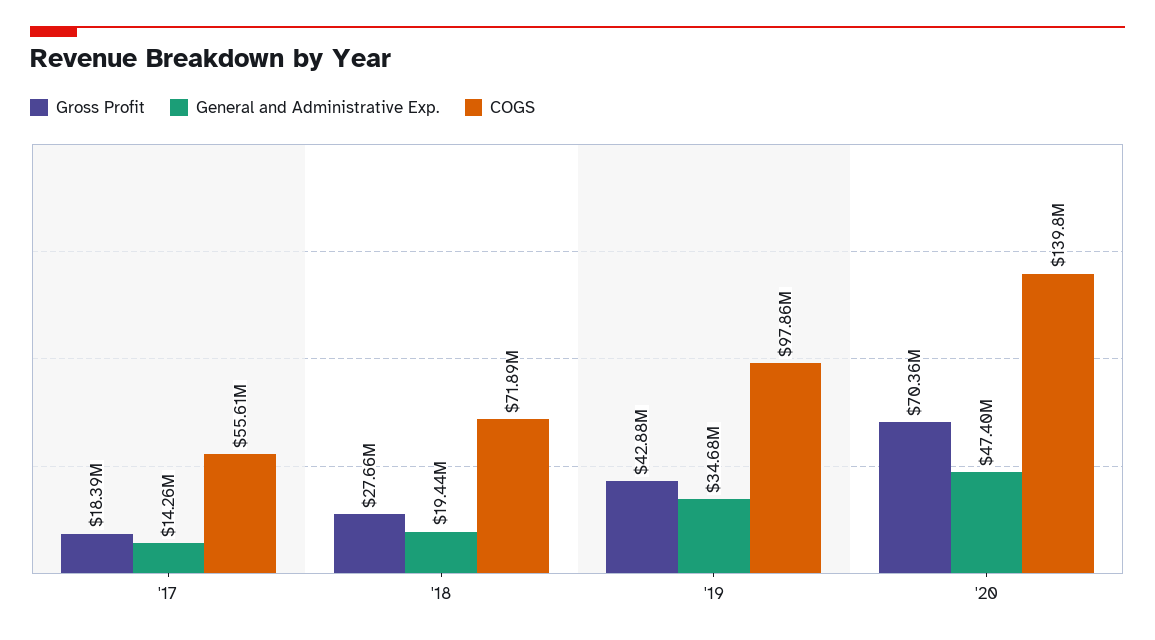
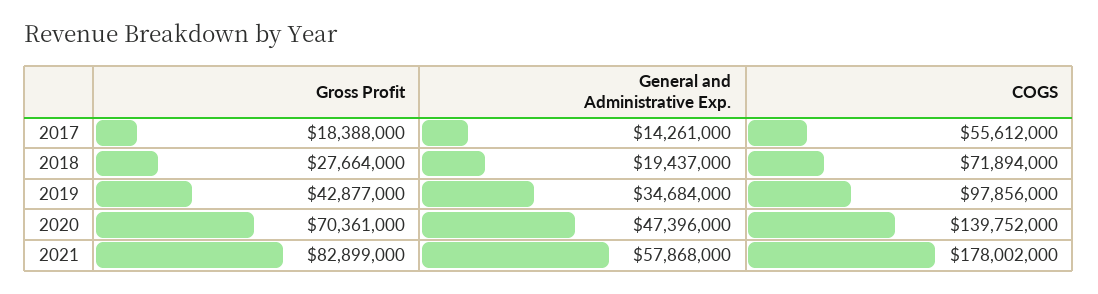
Gross Profit, 2021: none -> 82899000
General and Administrative Exp., 2021: none -> 57868000
COGS, 2021: none -> 178002000

